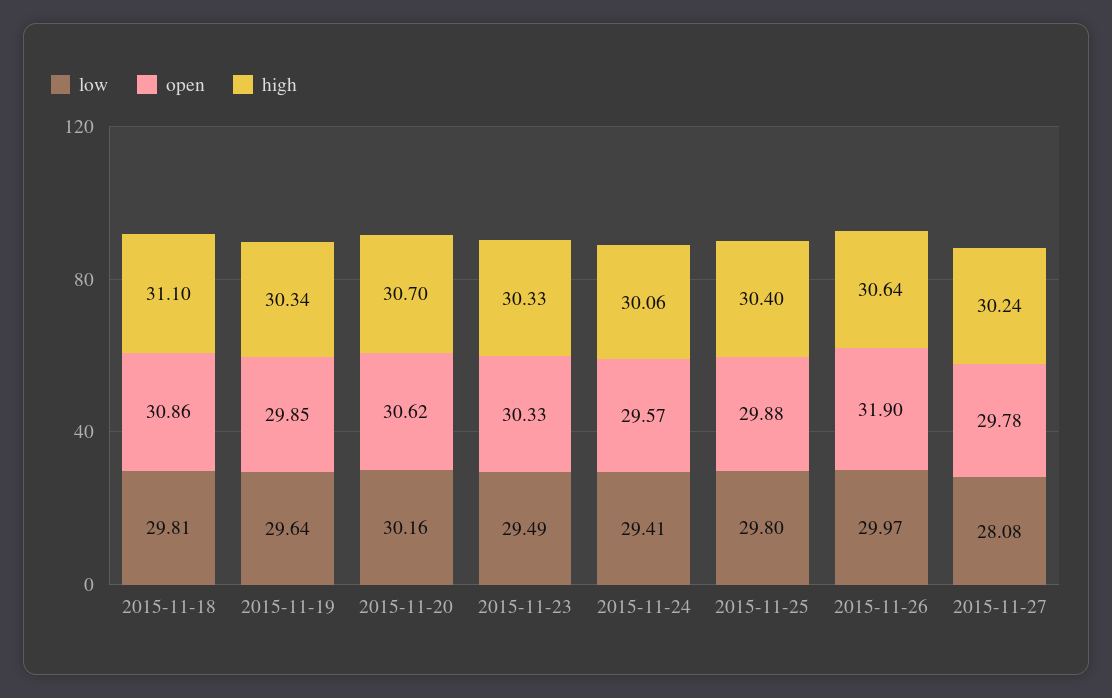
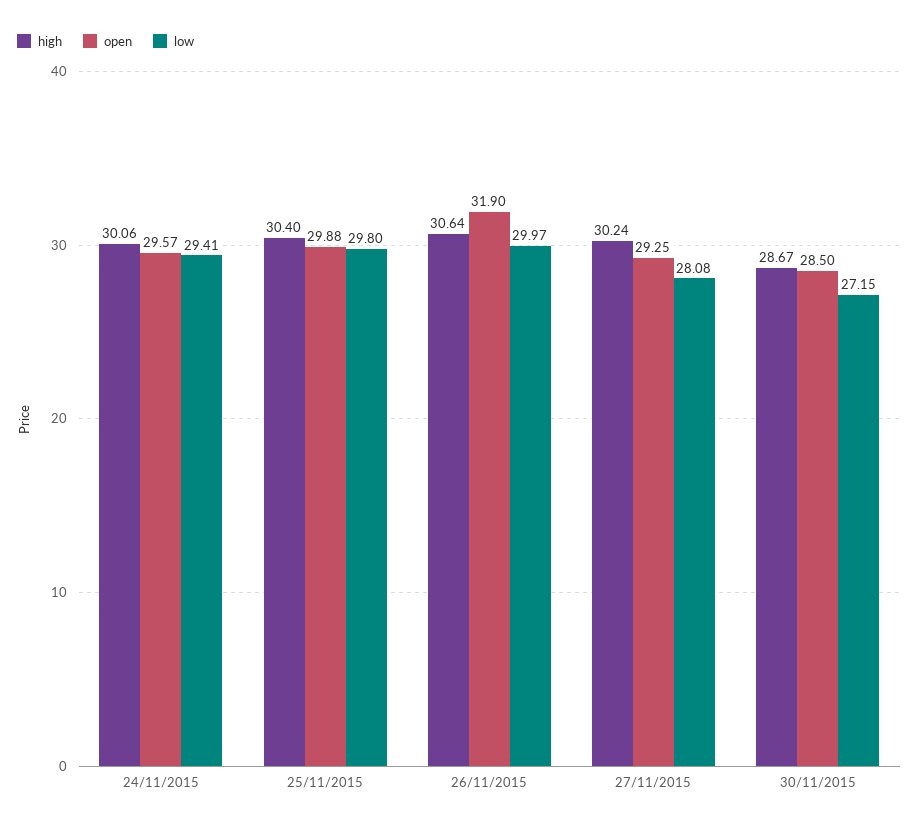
low, 2015-11-18: 29.81 -> none
open, 2015-11-18: 30.86 -> none
high, 2015-11-18: 31.1 -> none
low, 2015-11-19: 29.64 -> none
open, 2015-11-19: 29.85 -> none
high, 2015-11-19: 30.34 -> none
low, 2015-11-20: 30.16 -> none
open, 2015-11-20: 30.62 -> none
high, 2015-11-20: 30.7 -> none
low, 2015-11-23: 29.49 -> none
open, 2015-11-23: 30.33 -> none
high, 2015-11-23: 30.33 -> none
open, 2015-11-27: 29.78 -> 29.25
high, 30/11/2015: none -> 28.67
open, 30/11/2015: none -> 28.5
low, 30/11/2015: none -> 27.15

